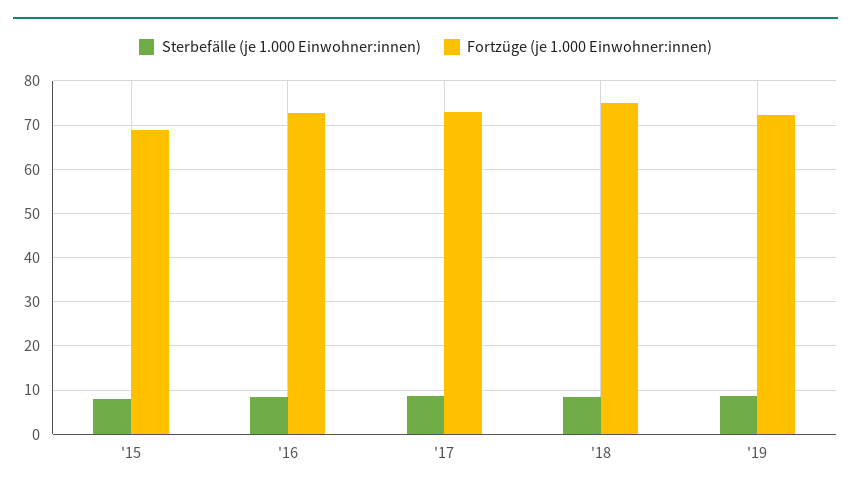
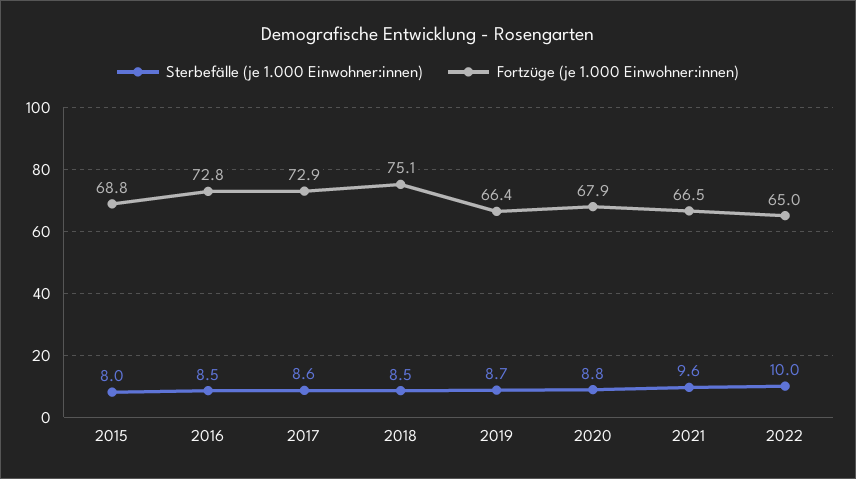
Fortzüge (je 1.000 Einwohner:innen), '19: 72 -> 66.4
Sterbefälle (je 1.000 Einwohner:innen), 2020: none -> 8.8
Fortzüge (je 1.000 Einwohner:innen), 2020: none -> 67.9
Sterbefälle (je 1.000 Einwohner:innen), 2021: none -> 9.6
Fortzüge (je 1.000 Einwohner:innen), 2021: none -> 66.5
Sterbefälle (je 1.000 Einwohner:innen), 2022: none -> 10
Fortzüge (je 1.000 Einwohner:innen), 2022: none -> 65

